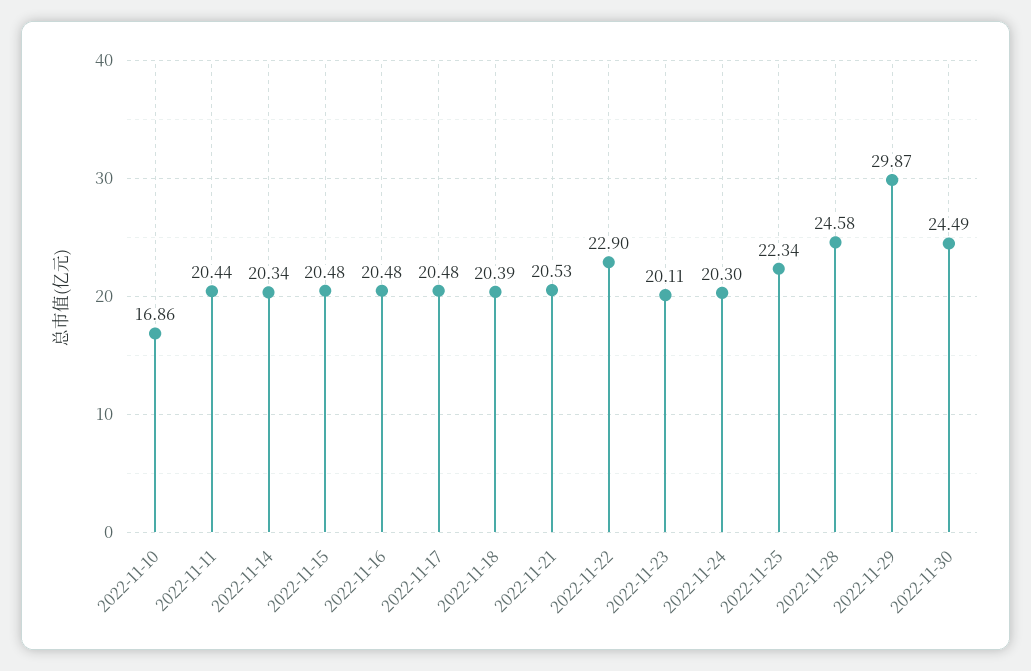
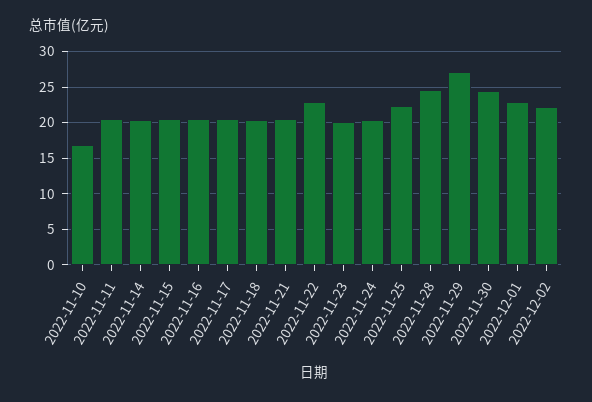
2022-11-29: 29.87 -> 27
2022-12-01: none -> 23
2022-12-02: none -> 22

